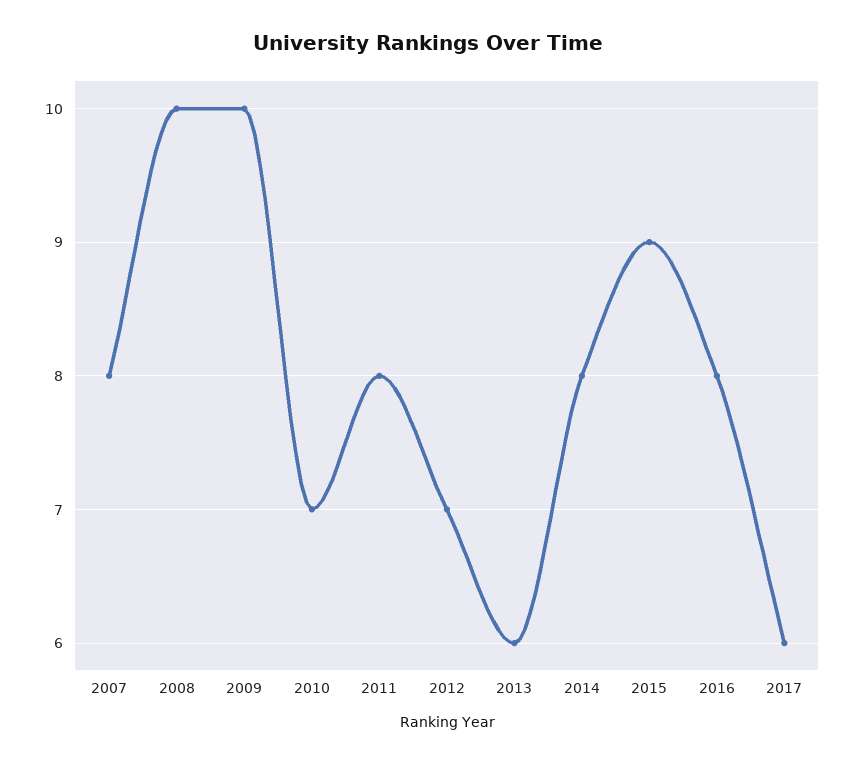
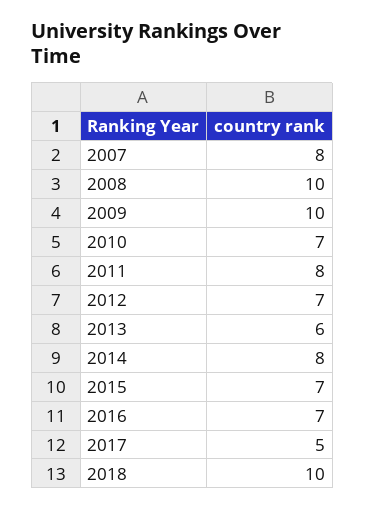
2015: 9 -> 7
2016: 8 -> 7
2017: 6 -> 5
2018: none -> 10

